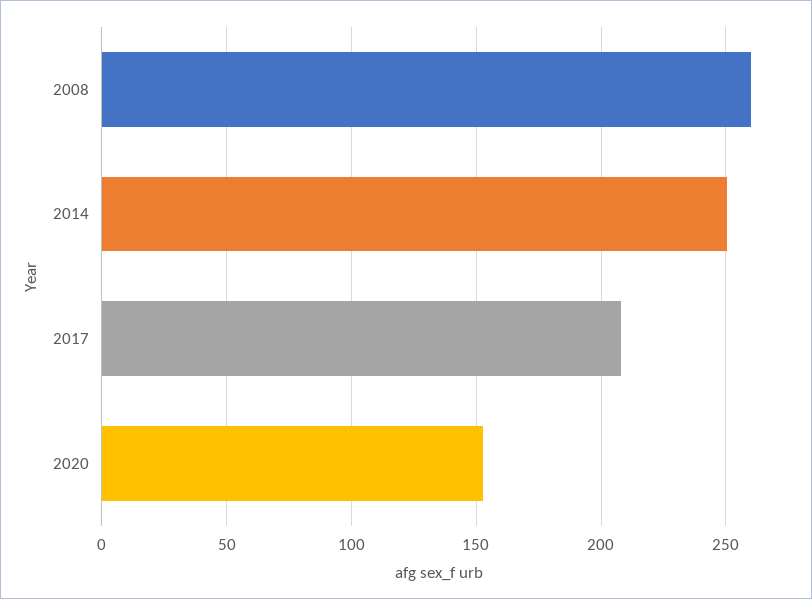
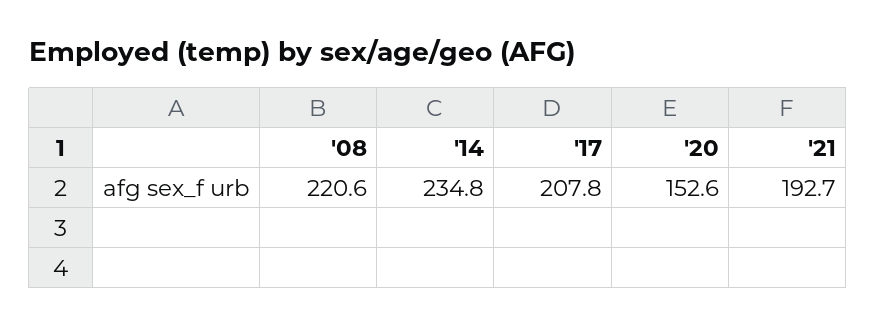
2008: 260 -> 220.6
2014: 250 -> 234.8
'21: none -> 192.7

